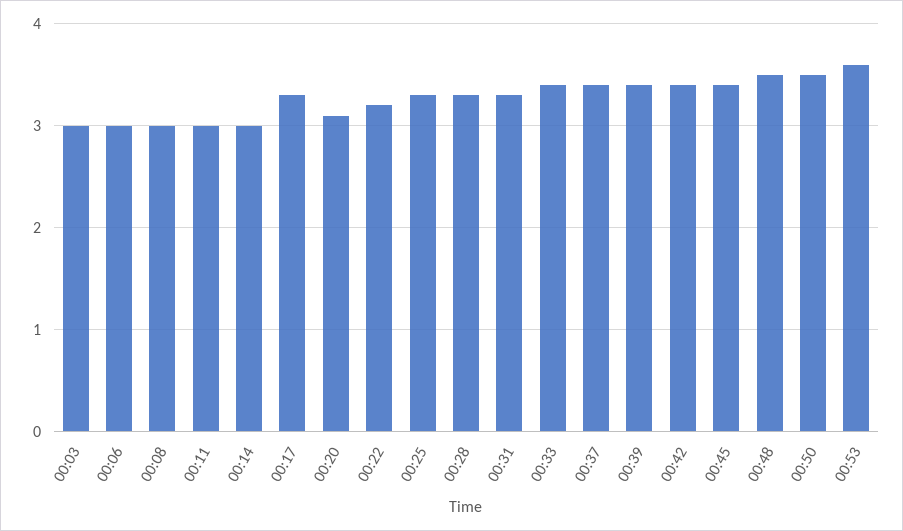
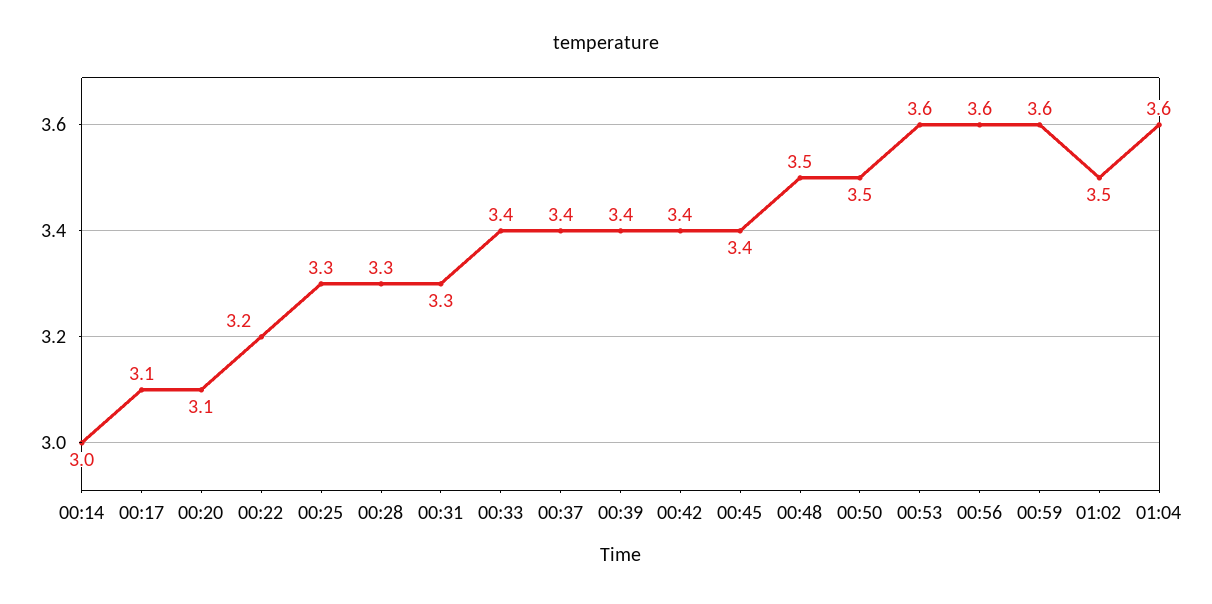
00:03: 3 -> none
00:06: 3 -> none
00:08: 3 -> none
00:11: 3 -> none
00:17: 3.3 -> 3.1
00:56: none -> 3.6
00:59: none -> 3.6
01:02: none -> 3.5
01:04: none -> 3.6

